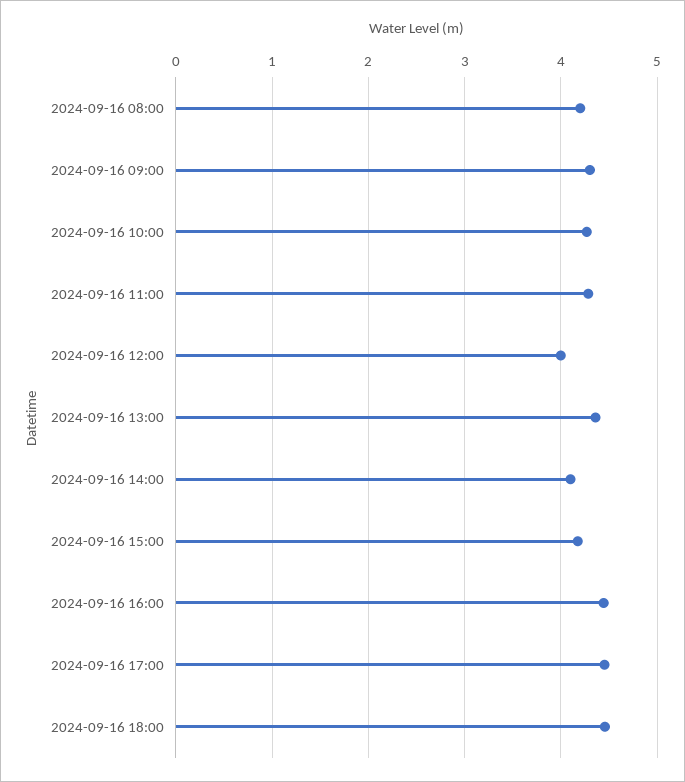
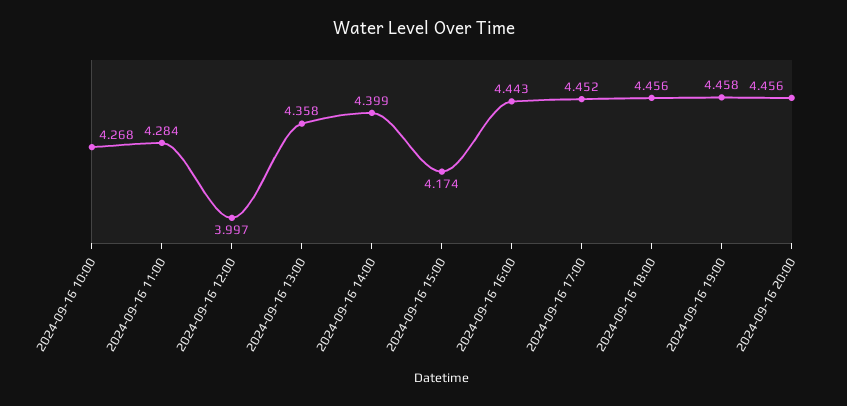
2024-09-16 08:00: 4.2 -> none
2024-09-16 09:00: 4.3 -> none
2024-09-16 14:00: 4.1 -> 4.399
2024-09-16 19:00: none -> 4.458
2024-09-16 20:00: none -> 4.456

